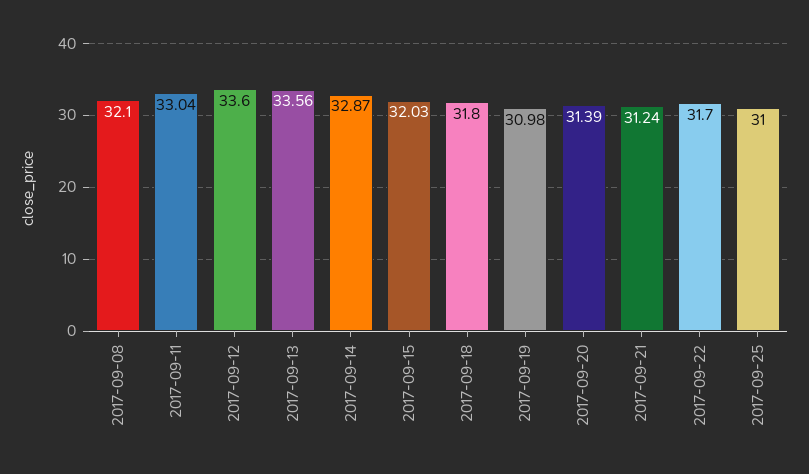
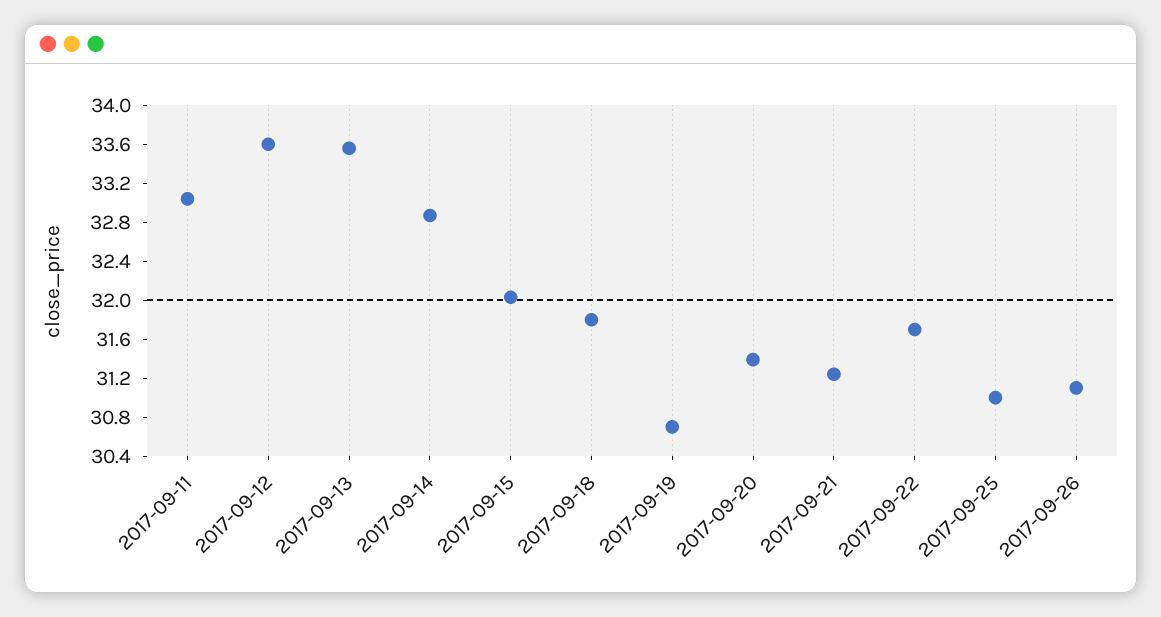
2017-09-08: 32.1 -> none
2017-09-19: 30.98 -> 30.7
2017-09-26: none -> 31.1

